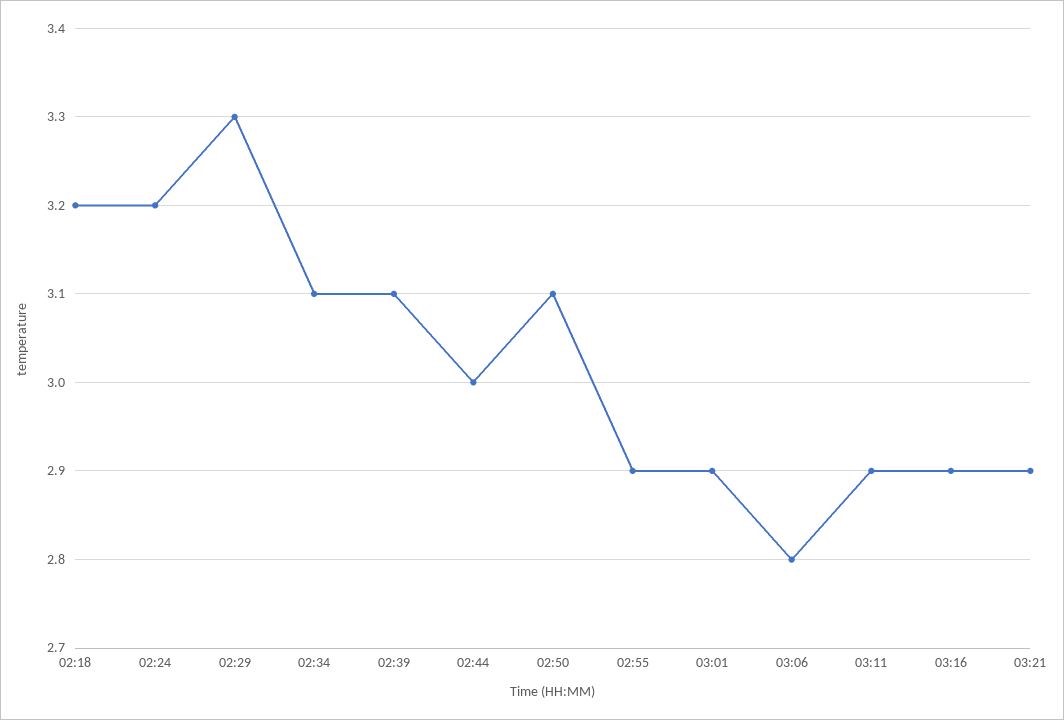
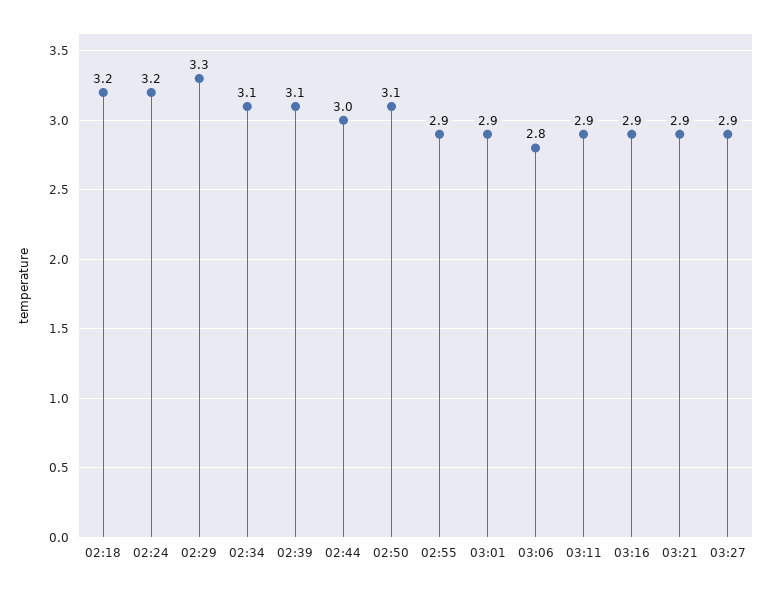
03:27: none -> 2.9

